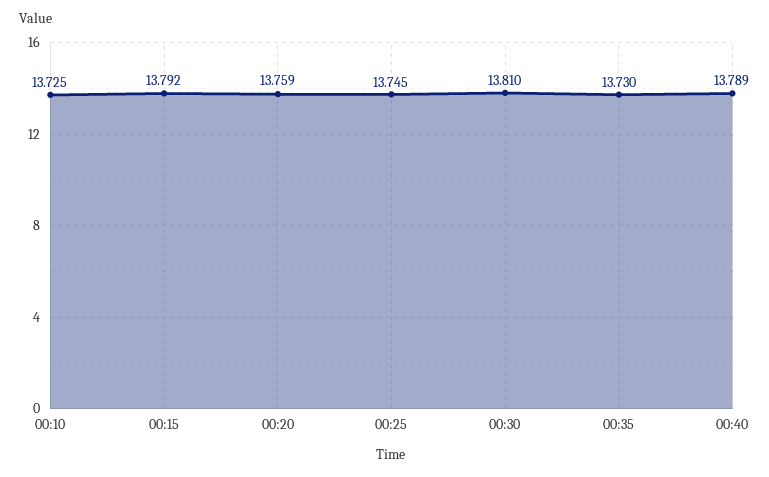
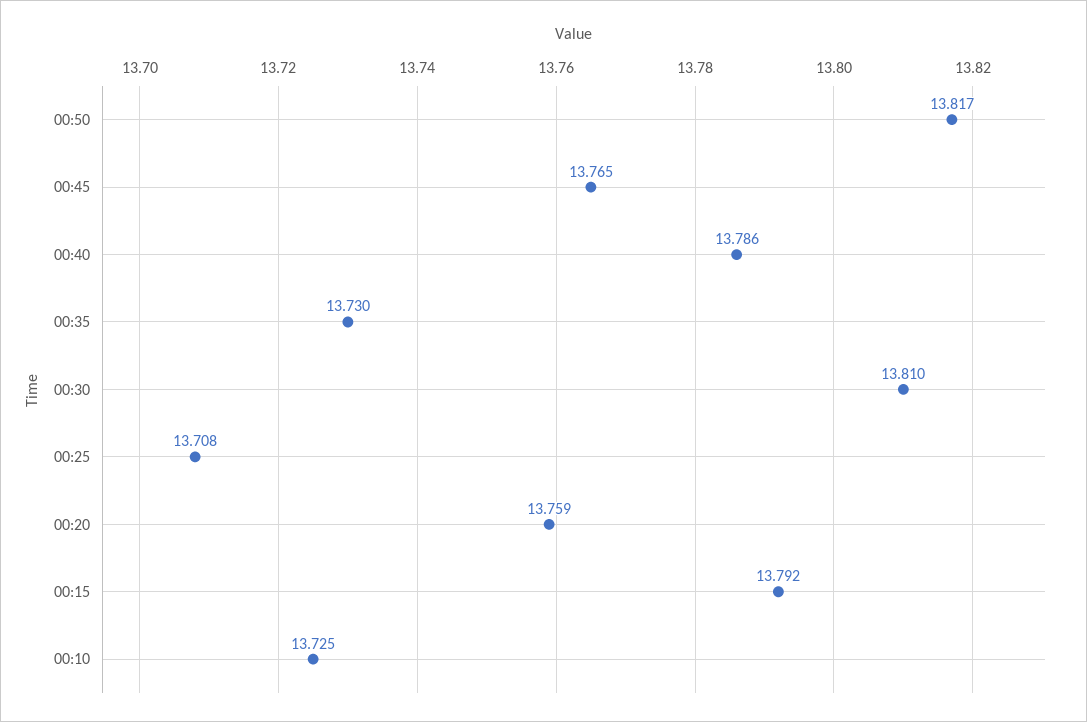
00:25: 13.745 -> 13.708
00:40: 13.789 -> 13.786
00:50: none -> 13.817
00:45: none -> 13.765

